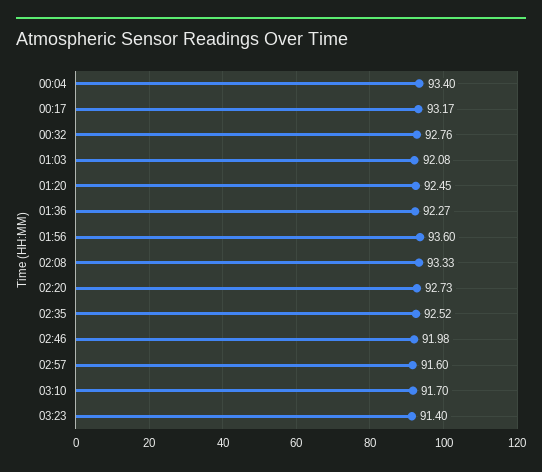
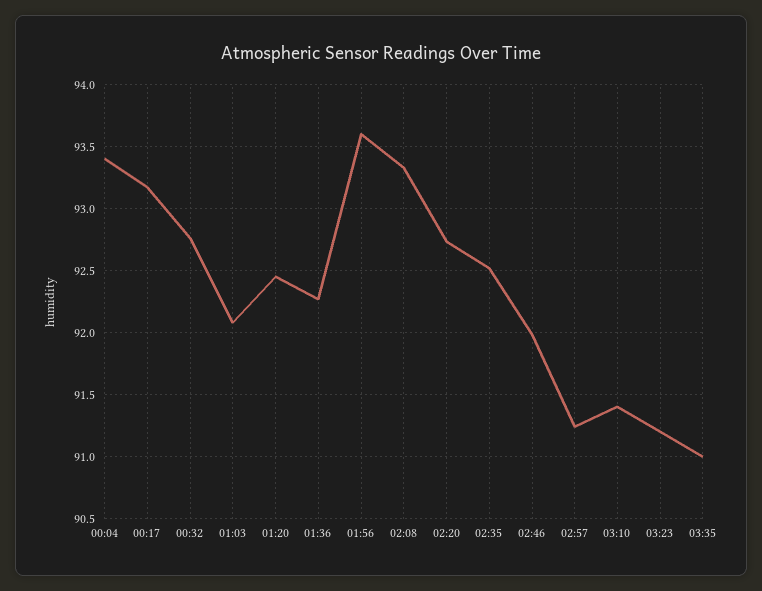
02:57: 91.6 -> 91.25
03:10: 91.7 -> 91.4
03:23: 91.4 -> 91.2
03:35: none -> 91

